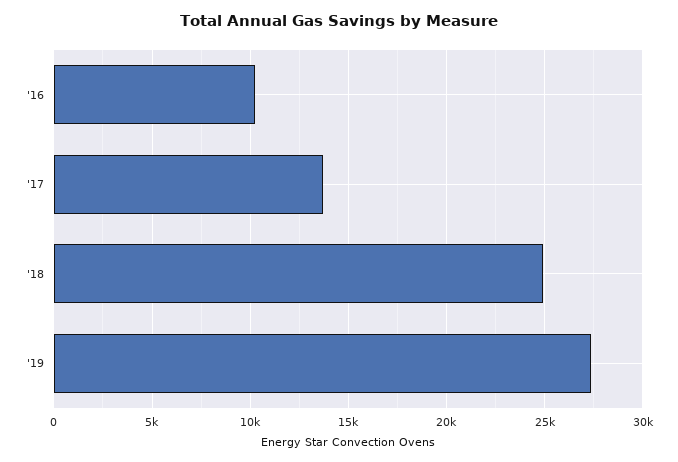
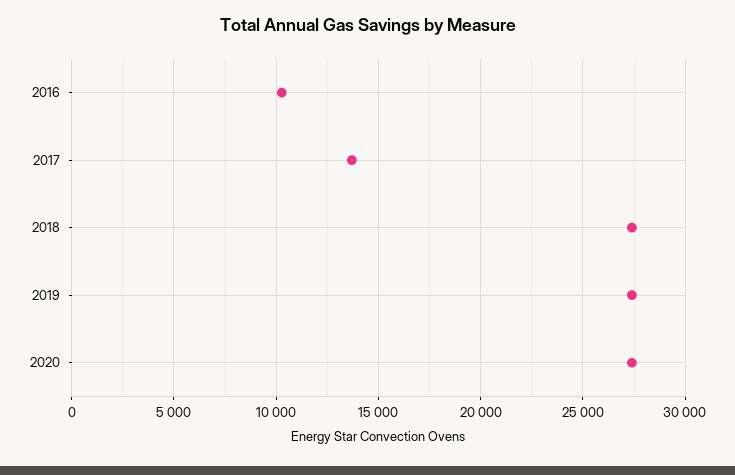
'18: 25000 -> 27500
2020: none -> 27500

